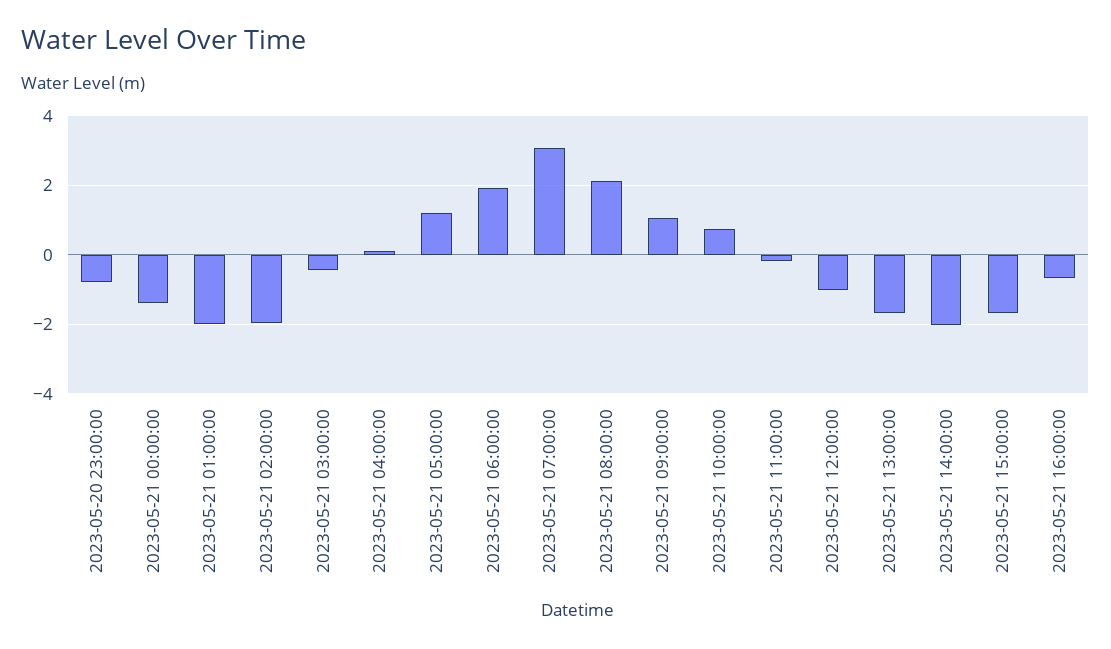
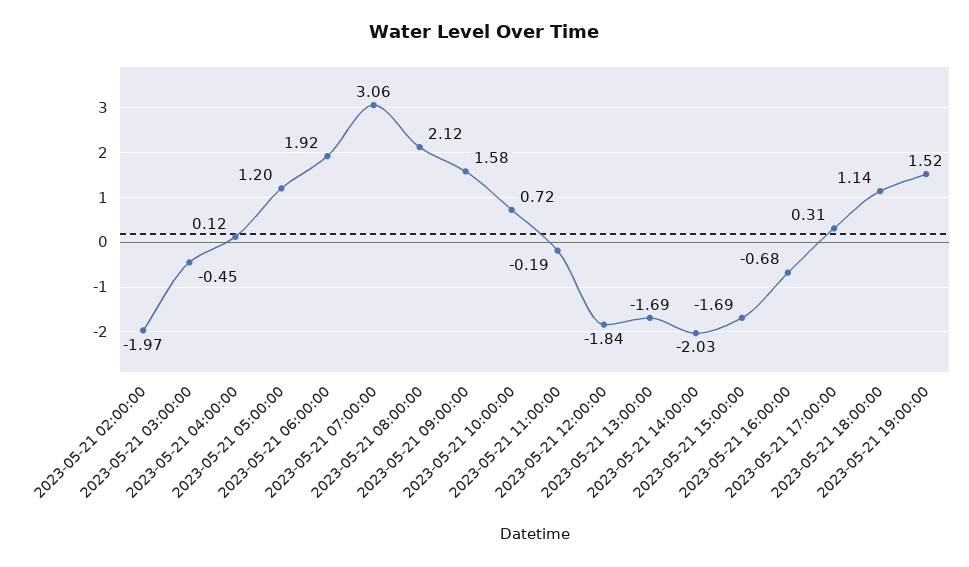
2023-05-20 23:00:00: -0.8 -> none
2023-05-21 00:00:00: -1.4 -> none
2023-05-21 01:00:00: -2 -> none
2023-05-21 09:00:00: 1 -> 1.58
2023-05-21 12:00:00: -1 -> -1.84
2023-05-21 17:00:00: none -> 0.31
2023-05-21 18:00:00: none -> 1.14
2023-05-21 19:00:00: none -> 1.52

